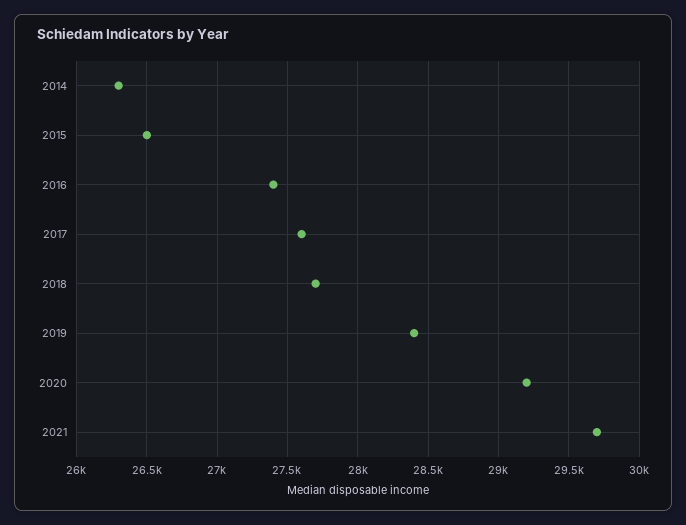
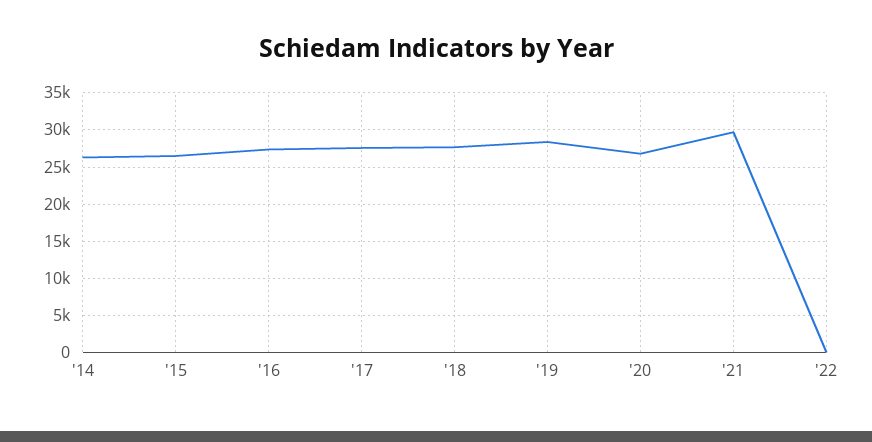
2020: 29200 -> 27000
'22: none -> 0

